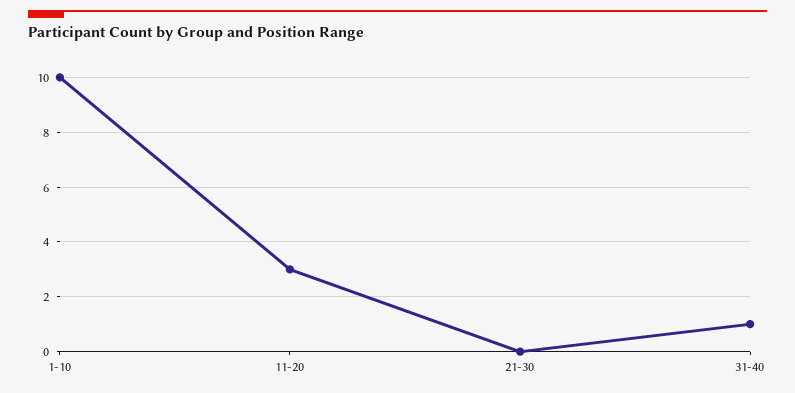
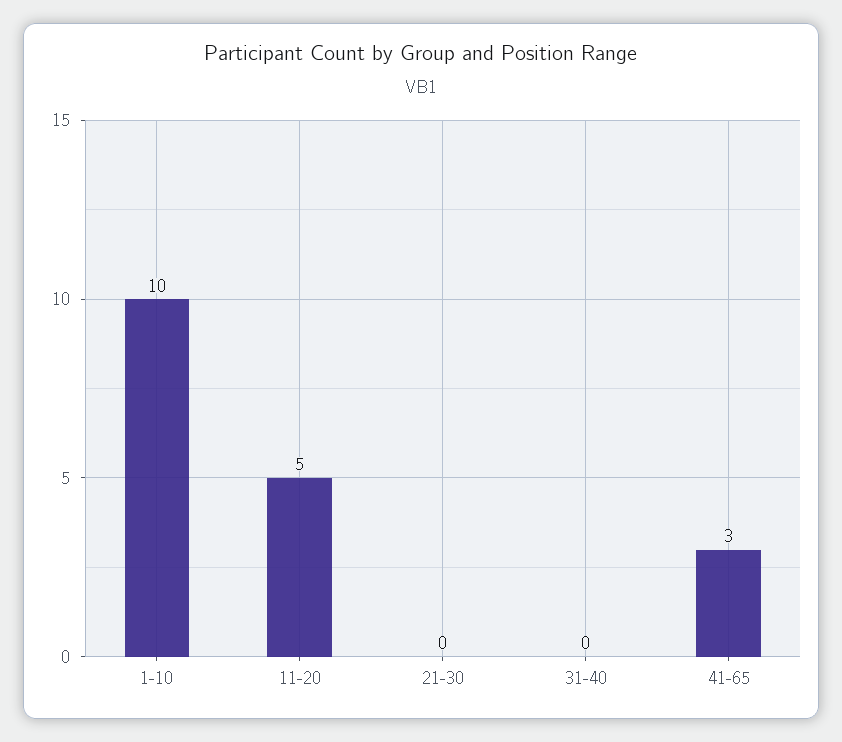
11-20: 3 -> 5
31-40: 1 -> 0
41-65: none -> 3

